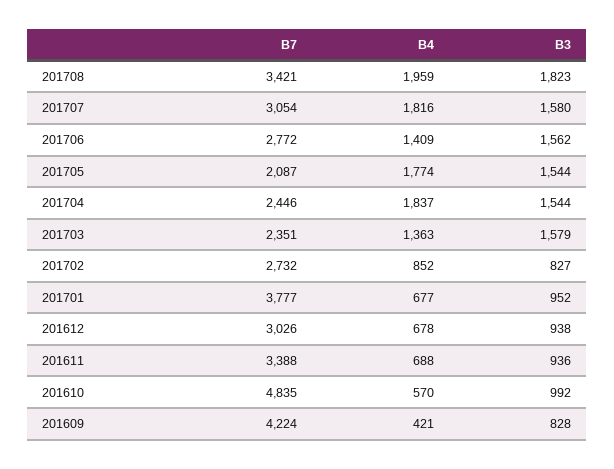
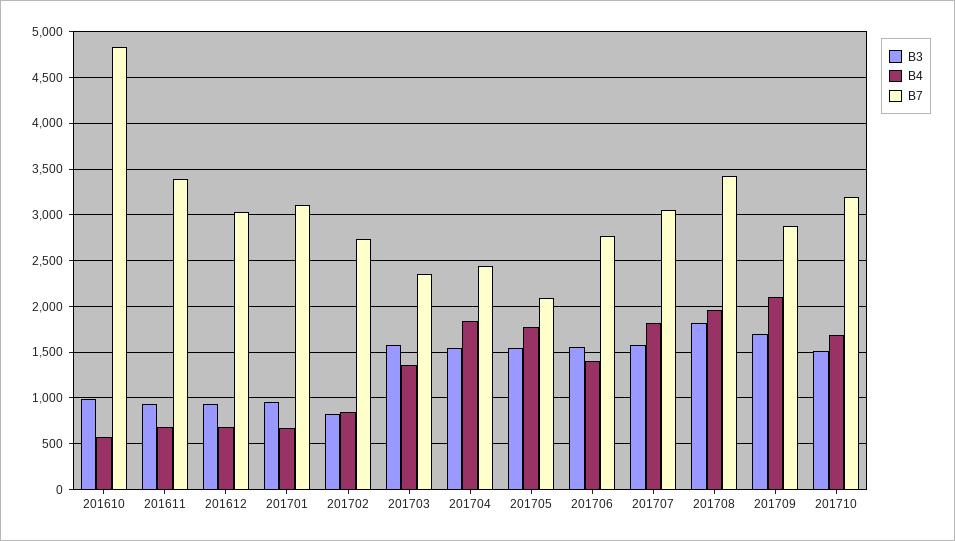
B7, 201701: 3777 -> 3100
B7, 201609: 4224 -> none
B4, 201609: 421 -> none
B3, 201609: 828 -> none
B3, 201709: none -> 1700
B4, 201709: none -> 2100
B7, 201709: none -> 2900
B3, 201710: none -> 1500
B4, 201710: none -> 1700
B7, 201710: none -> 3200

